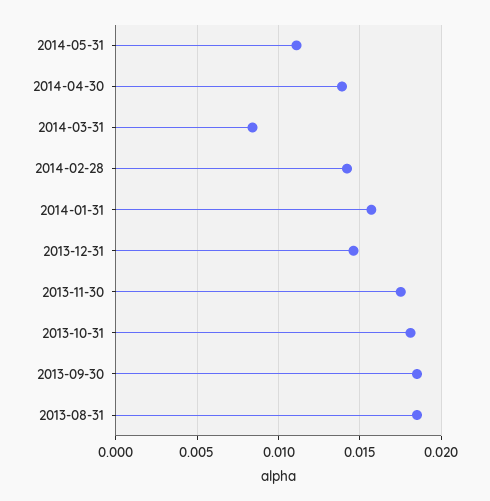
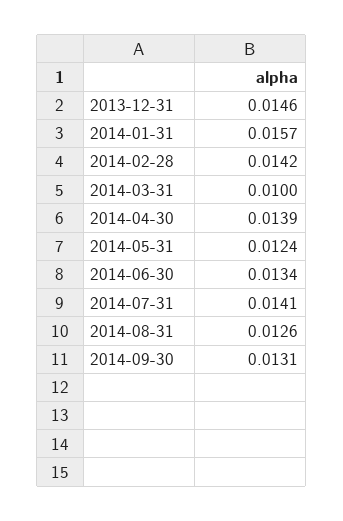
2014-05-31: 0.011 -> 0.0124
2014-03-31: 0.0085 -> 0.01
2013-11-30: 0.0175 -> none
2013-10-31: 0.018 -> none
2013-09-30: 0.0185 -> none
2013-08-31: 0.0185 -> none
2014-06-30: none -> 0.0134
2014-07-31: none -> 0.0141
2014-08-31: none -> 0.0126
2014-09-30: none -> 0.0131

